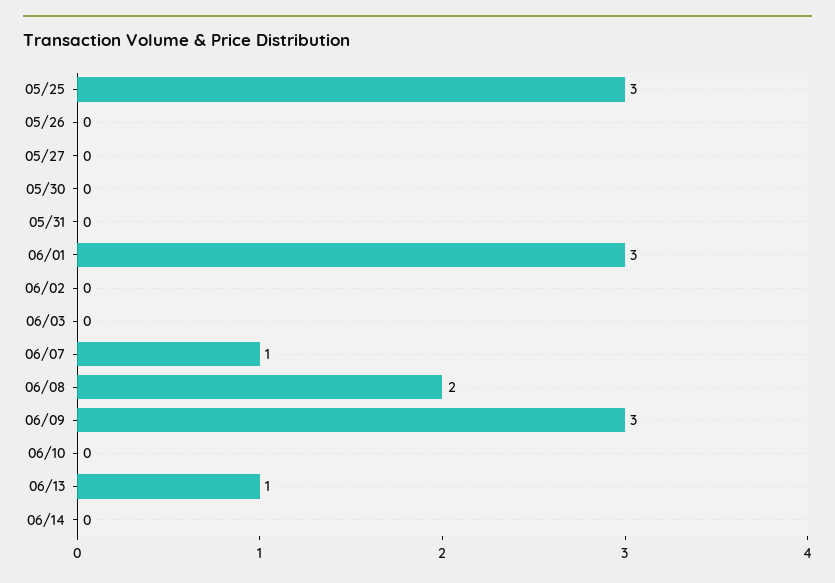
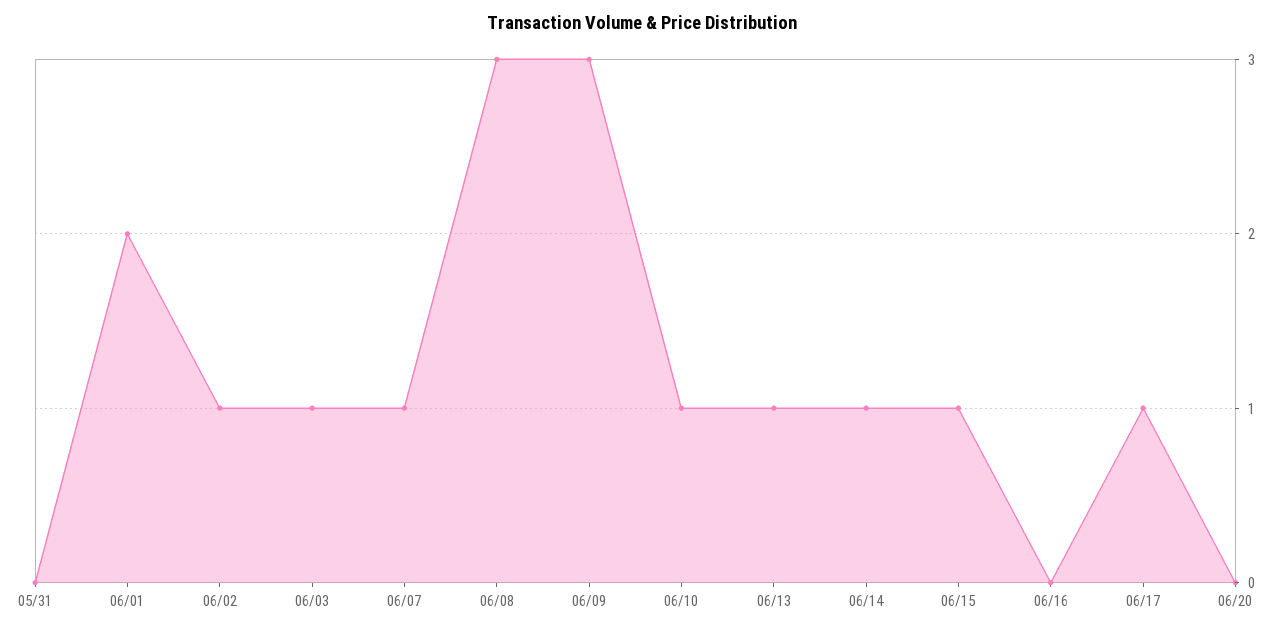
05/25: 3 -> none
05/26: 0 -> none
05/27: 0 -> none
05/30: 0 -> none
06/01: 3 -> 2
06/02: 0 -> 1
06/03: 0 -> 1
06/08: 2 -> 3
06/10: 0 -> 1
06/14: 0 -> 1
06/15: none -> 1
06/16: none -> 0
06/17: none -> 1
06/20: none -> 0

